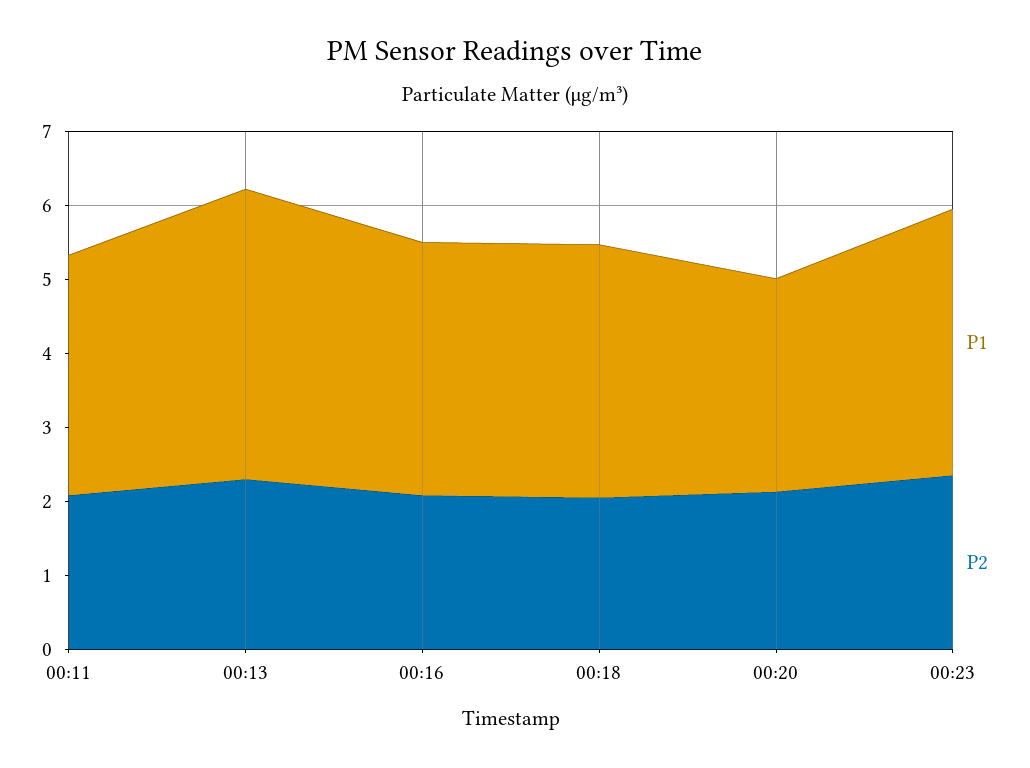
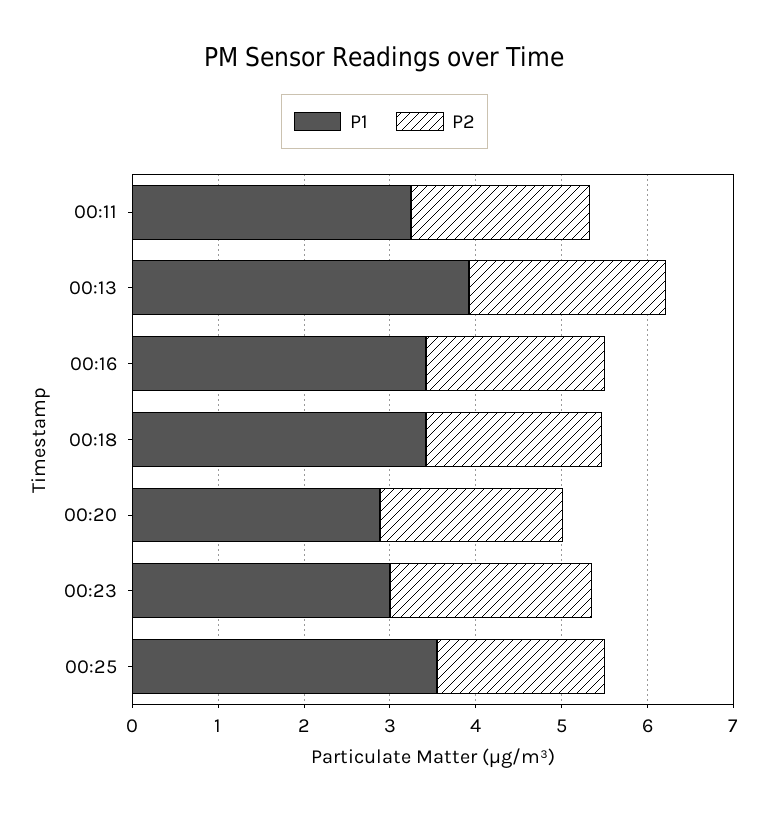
P1, 00:23: 3.6 -> 3
P1, 00:25: none -> 3.6
P2, 00:25: none -> 2

